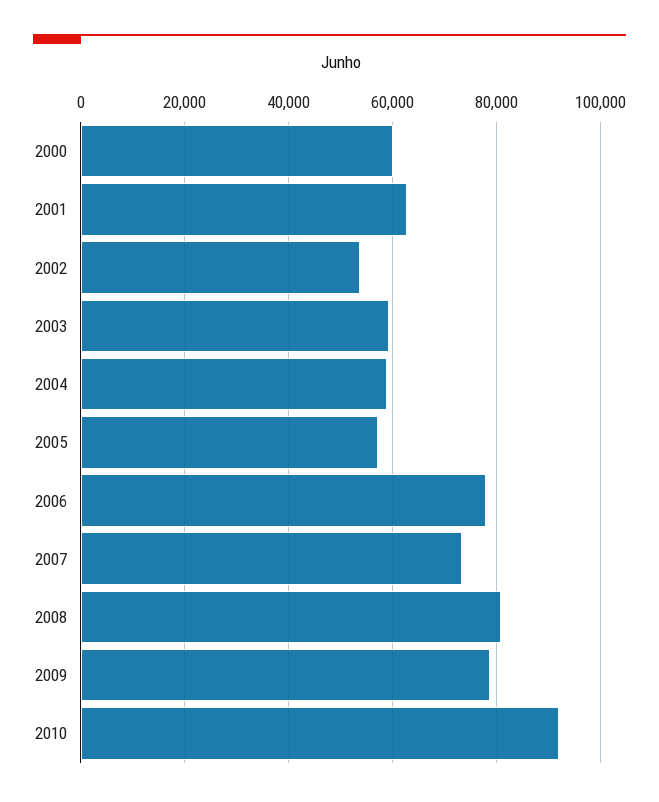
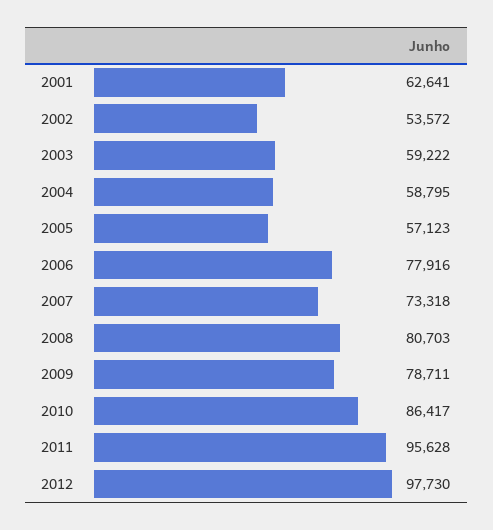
2000: 60000 -> none
2010: 92000 -> 86417
2011: none -> 95628
2012: none -> 97730

